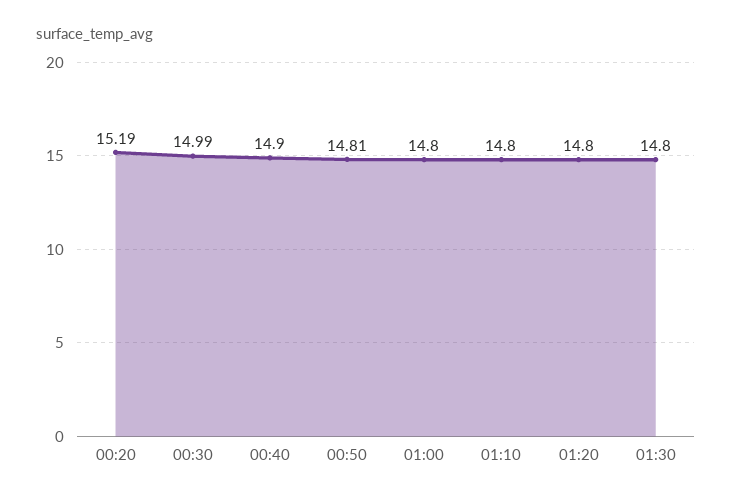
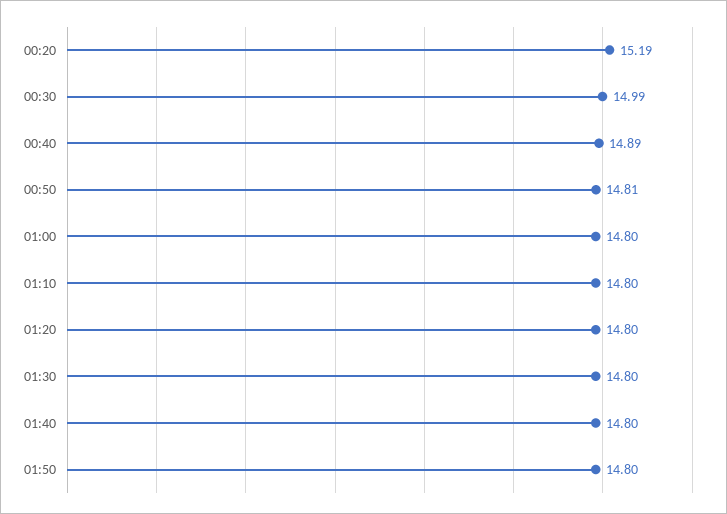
00:40: 14.9 -> 14.89
01:40: none -> 14.8
01:50: none -> 14.8

